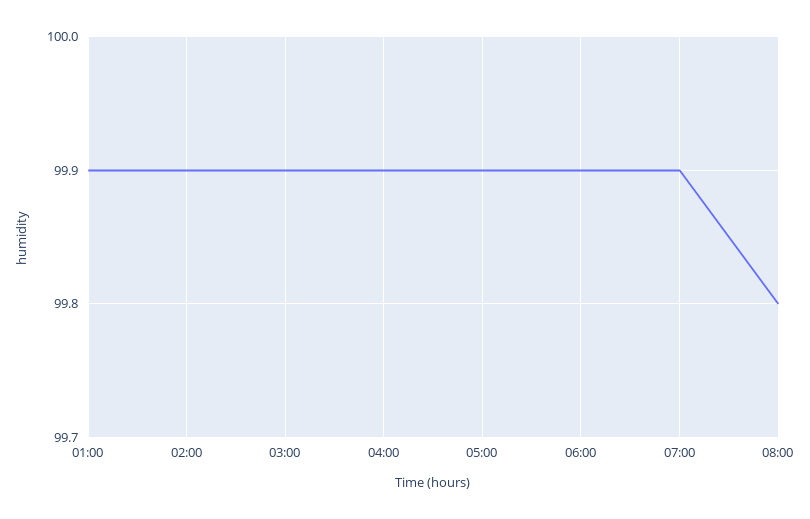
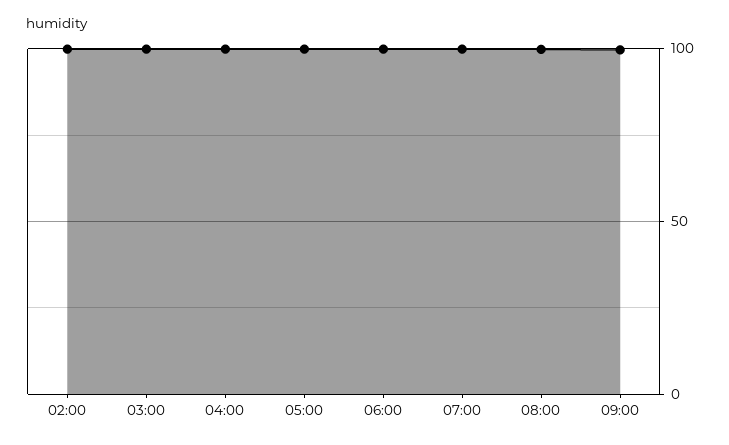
01:00: 99.9 -> none
09:00: none -> 100

